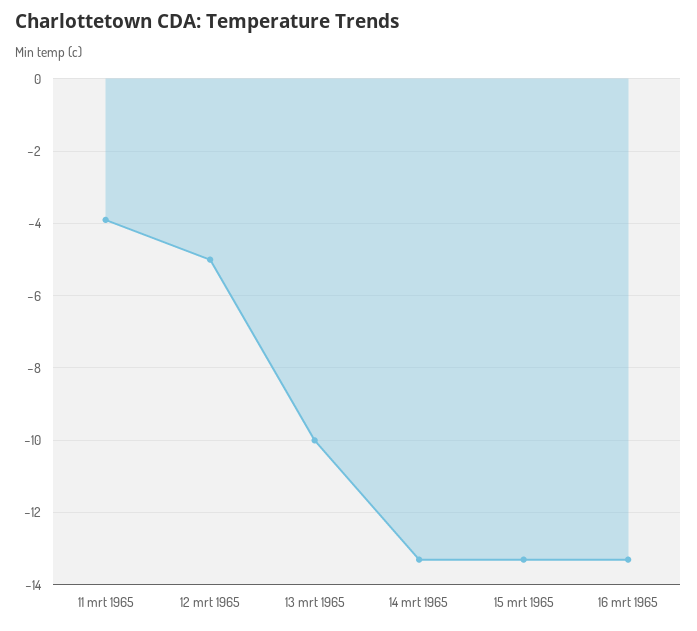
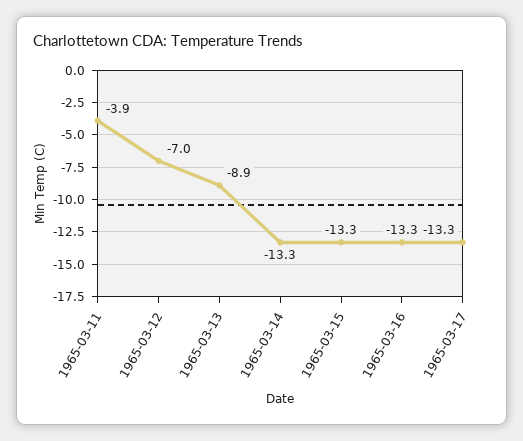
12 mrt 1965: -5 -> -7
13 mrt 1965: -10 -> -8.9
1965-03-17: none -> -13.3

